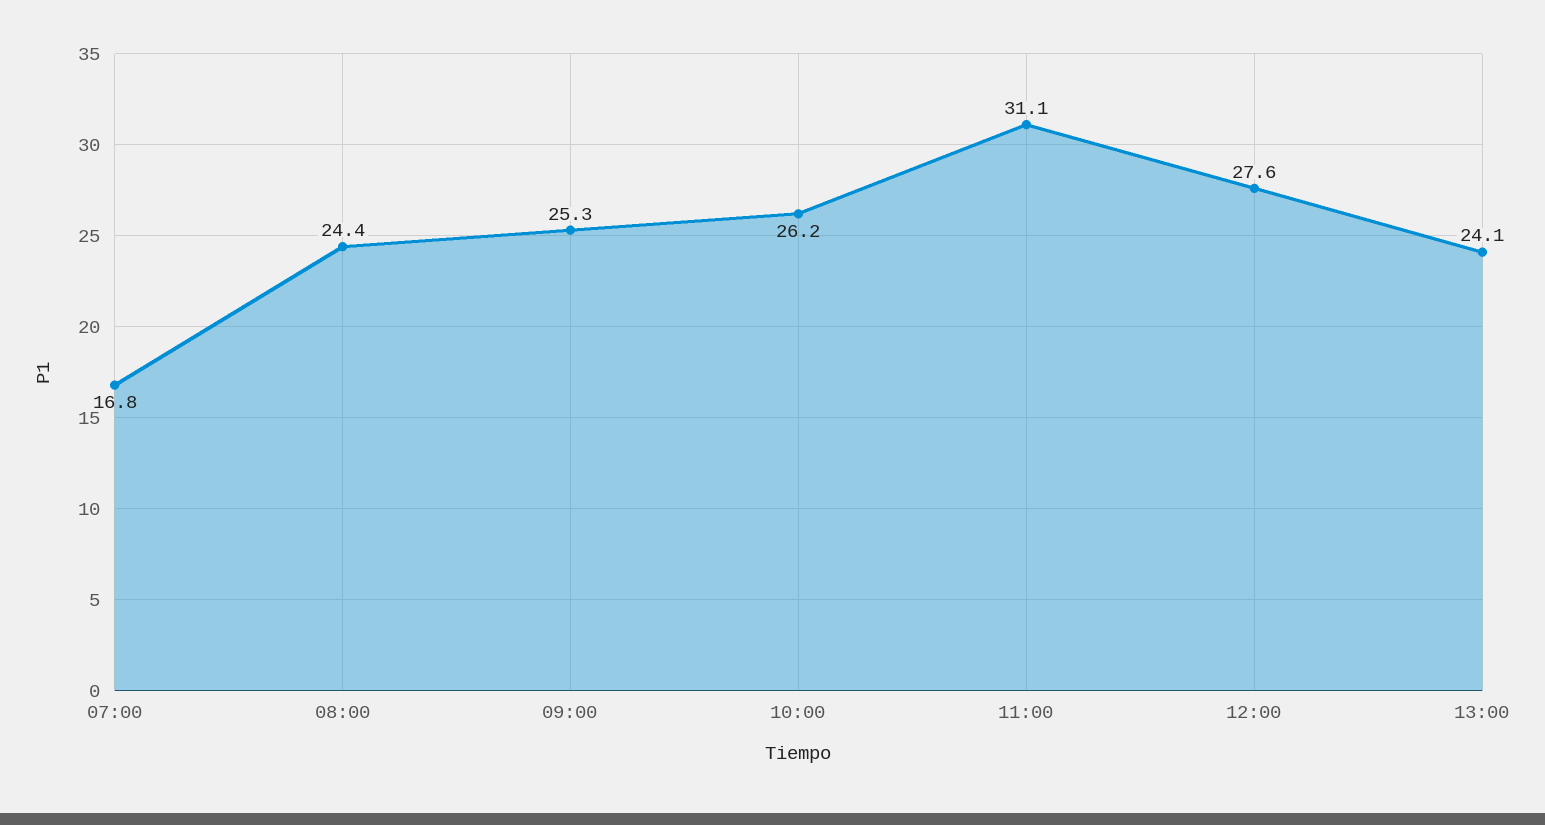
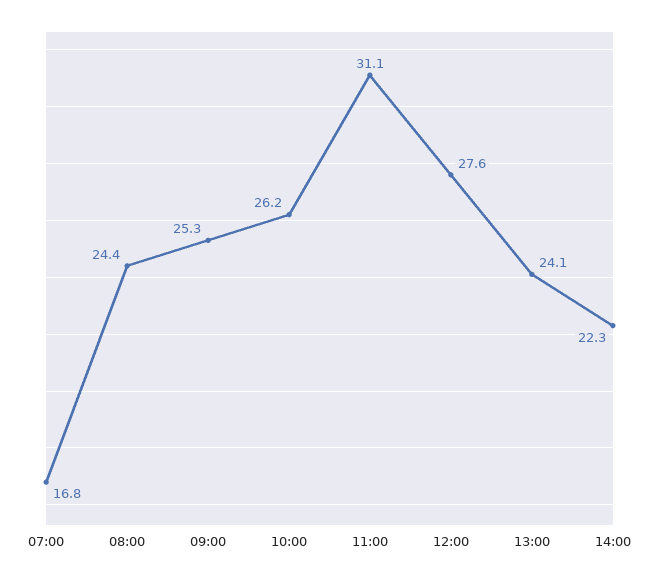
14:00: none -> 22.3

